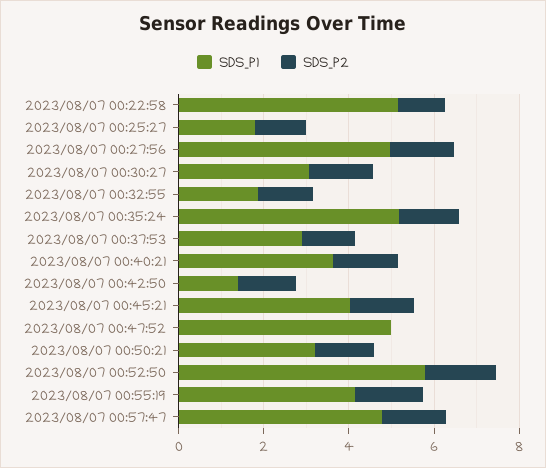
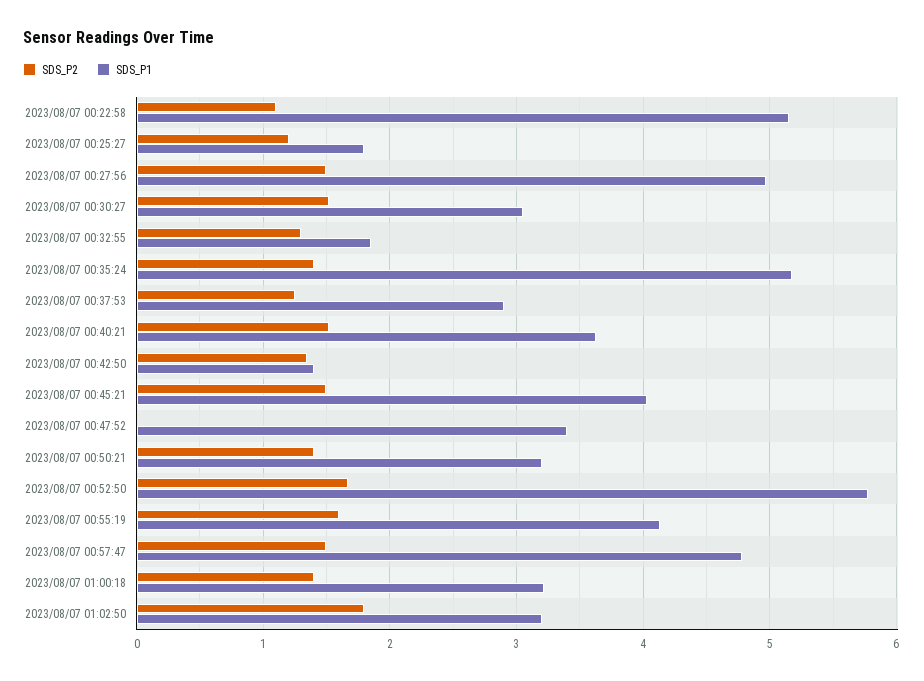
SDS_P1, 2023/08/07 00:47:52: 5 -> 3.4
SDS_P2, 2023/08/07 01:00:18: none -> 1.4
SDS_P1, 2023/08/07 01:00:18: none -> 3.2
SDS_P2, 2023/08/07 01:02:50: none -> 1.8
SDS_P1, 2023/08/07 01:02:50: none -> 3.2

